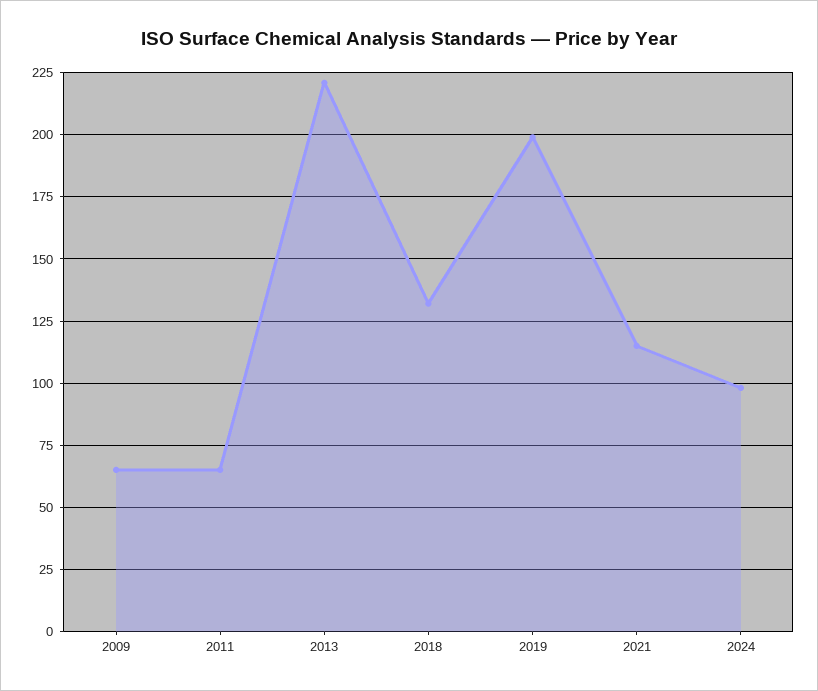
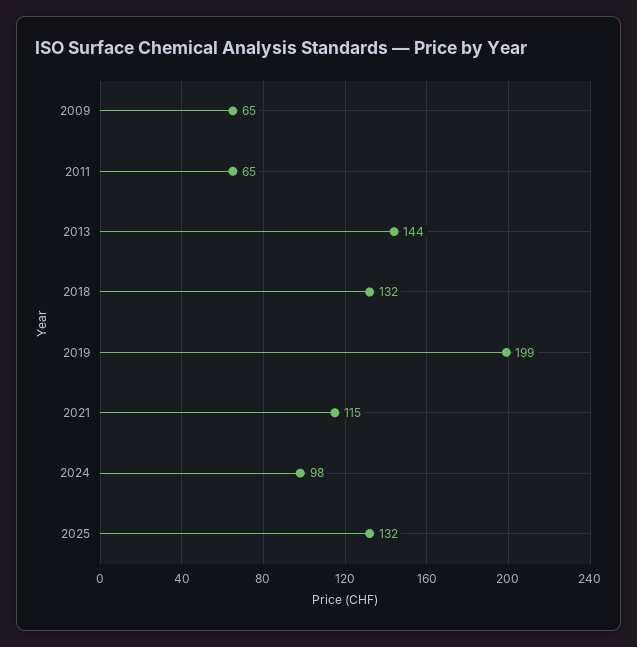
2013: 220 -> 144
2025: none -> 132

